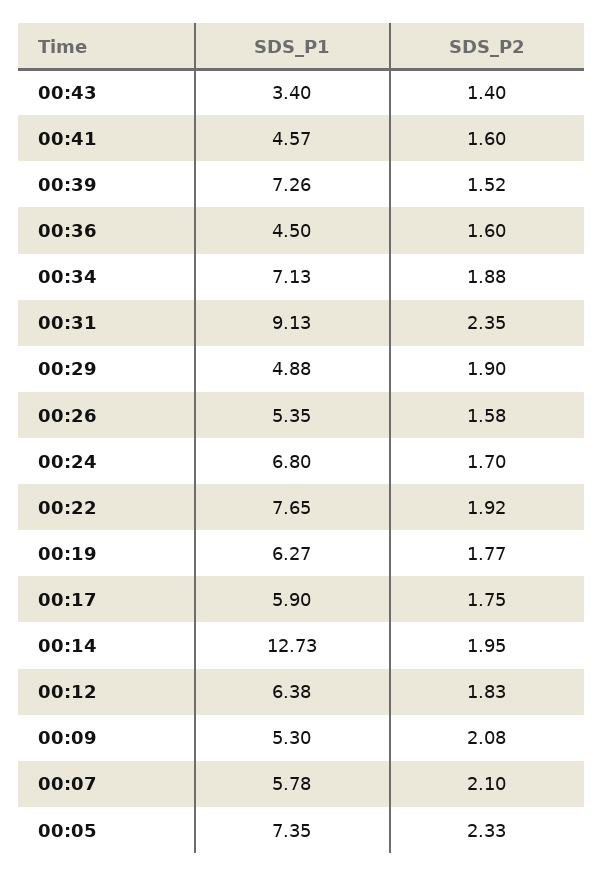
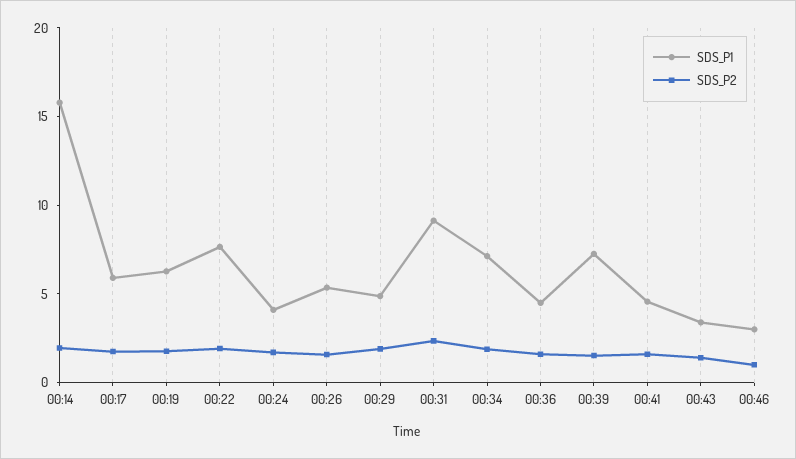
SDS_P1, 00:24: 6.8 -> 4
SDS_P1, 00:14: 12.73 -> 16
SDS_P1, 00:12: 6.38 -> none
SDS_P2, 00:12: 1.83 -> none
SDS_P1, 00:09: 5.3 -> none
SDS_P2, 00:09: 2.08 -> none
SDS_P1, 00:07: 5.78 -> none
SDS_P2, 00:07: 2.1 -> none
SDS_P1, 00:05: 7.35 -> none
SDS_P2, 00:05: 2.33 -> none
SDS_P1, 00:46: none -> 3
SDS_P2, 00:46: none -> 1

